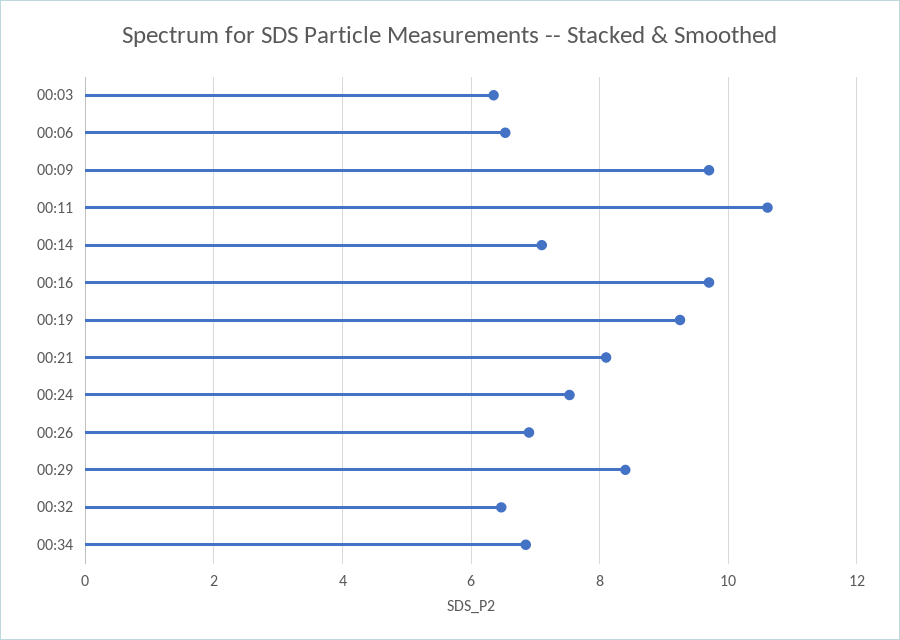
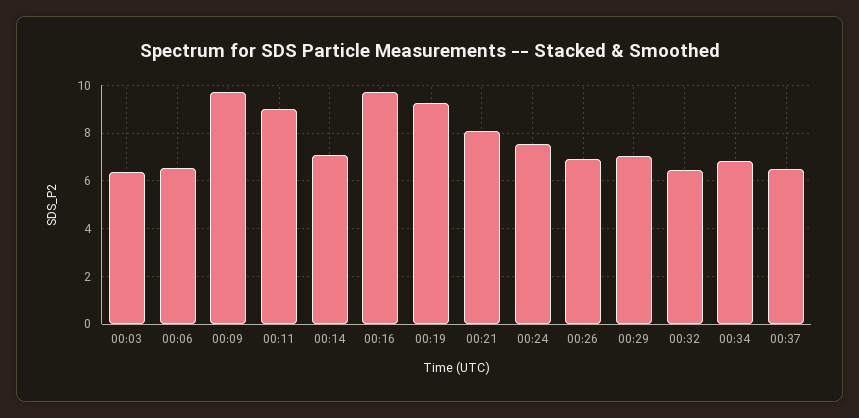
00:11: 10.6 -> 9
00:29: 8.4 -> 7
00:37: none -> 6.5

